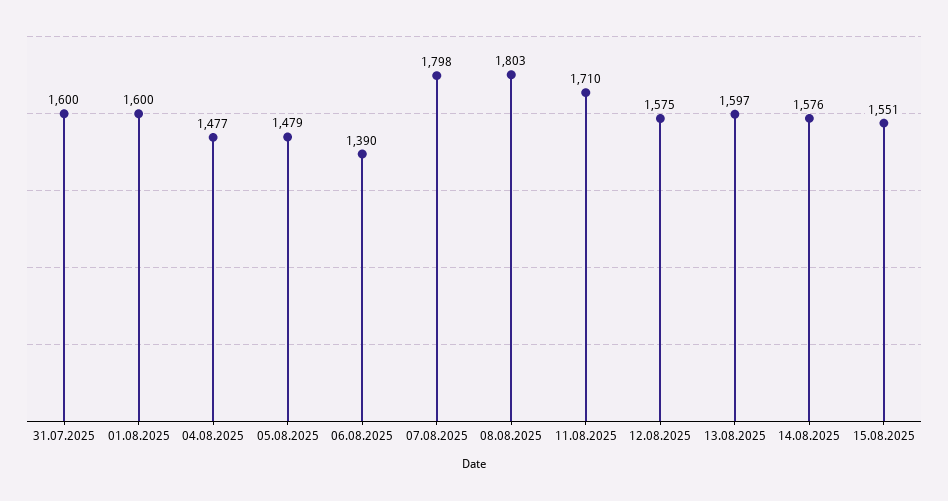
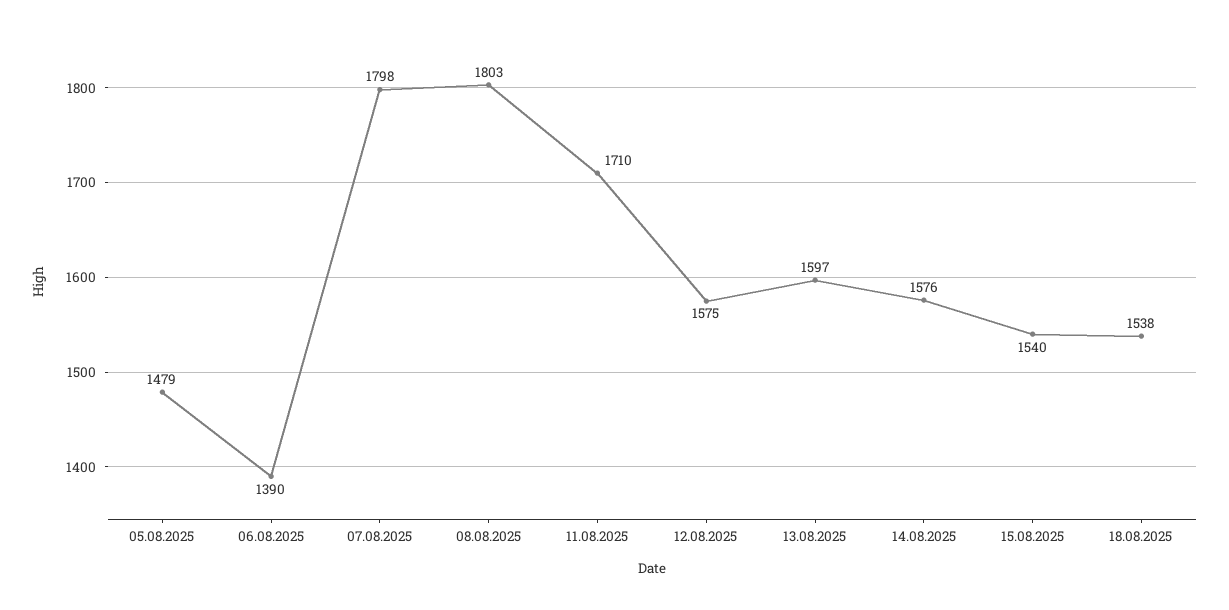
31.07.2025: 1600 -> none
01.08.2025: 1600 -> none
04.08.2025: 1477 -> none
15.08.2025: 1551 -> 1540
18.08.2025: none -> 1538

